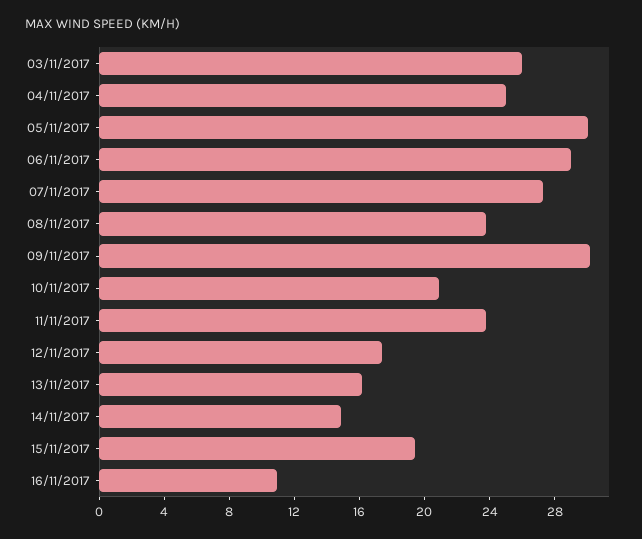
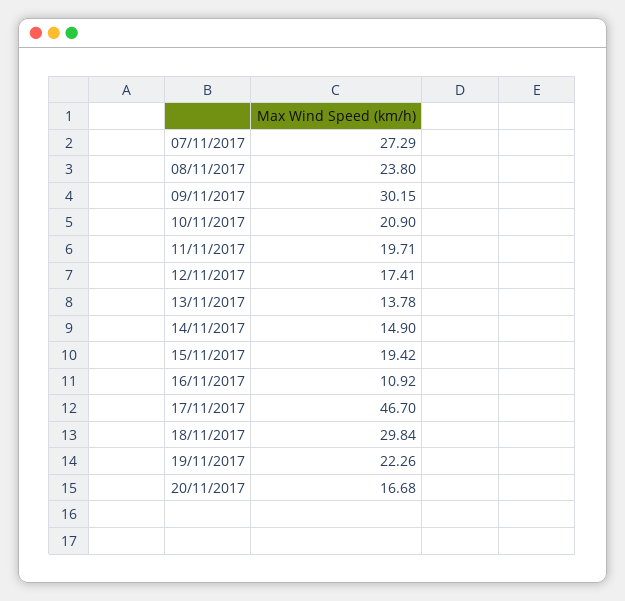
03/11/2017: 26 -> none
04/11/2017: 25 -> none
05/11/2017: 30 -> none
06/11/2017: 29 -> none
11/11/2017: 24 -> 19.71
13/11/2017: 16 -> 13.78
17/11/2017: none -> 46.7
18/11/2017: none -> 29.84
19/11/2017: none -> 22.26
20/11/2017: none -> 16.68

